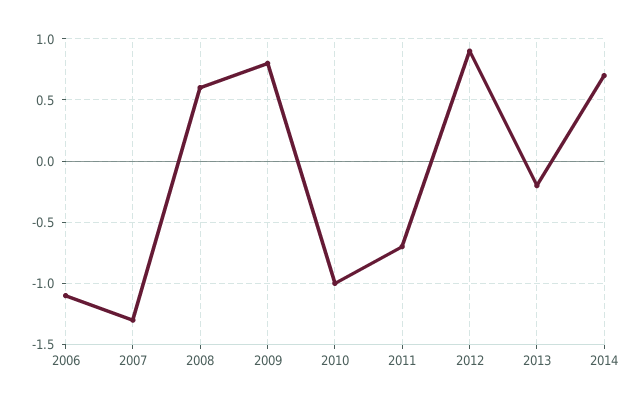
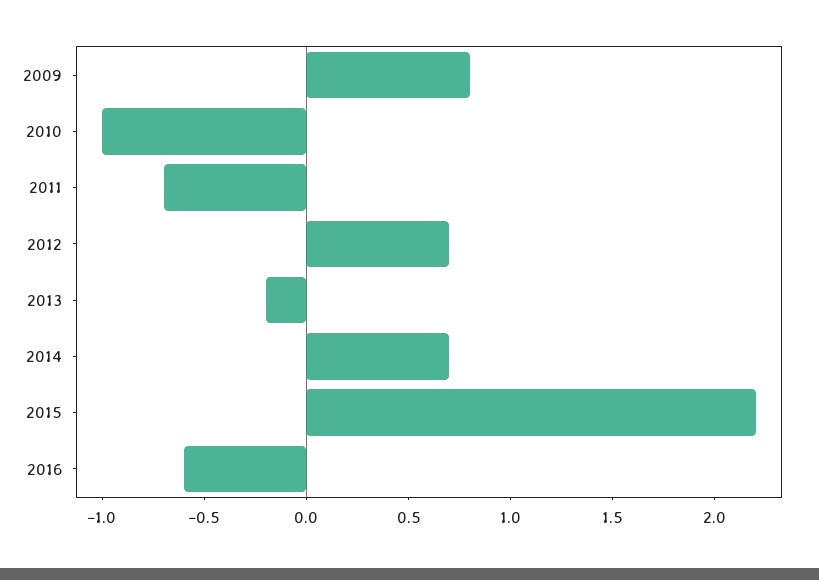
2006: -1.1 -> none
2007: -1.3 -> none
2008: 0.6 -> none
2012: 0.9 -> 0.7
2015: none -> 2.2
2016: none -> -0.6

